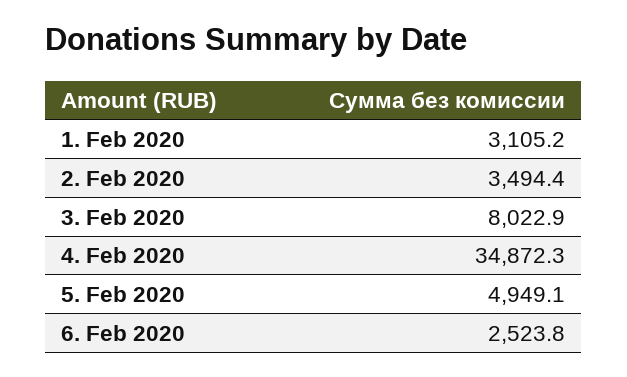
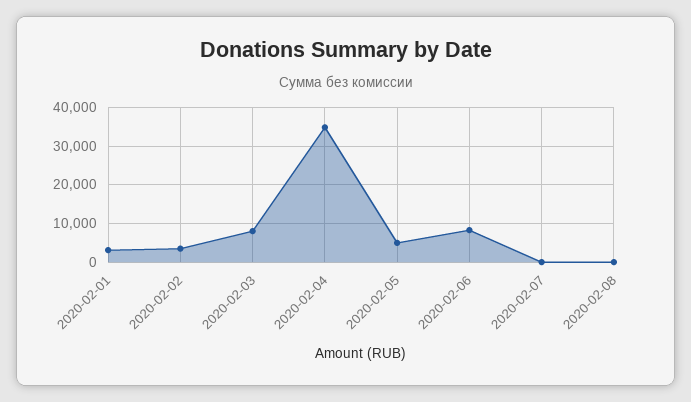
6. Feb 2020: 2523.8 -> 8000
2020-02-07: none -> 0
2020-02-08: none -> 0

